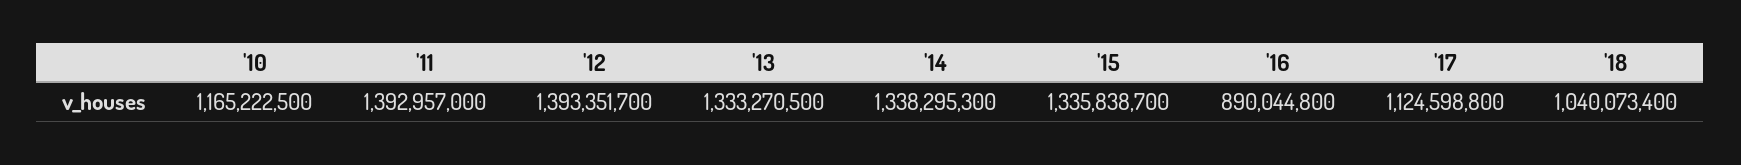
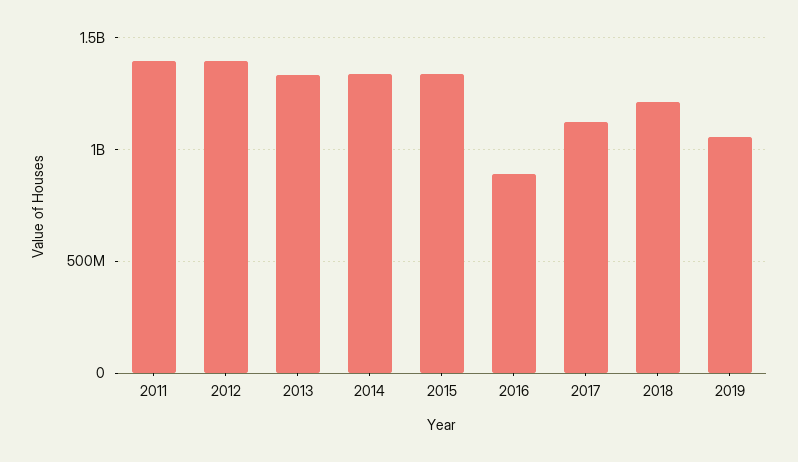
'10: 1165222500 -> none
'18: 1040073400 -> 1200000000
2019: none -> 1050000000

